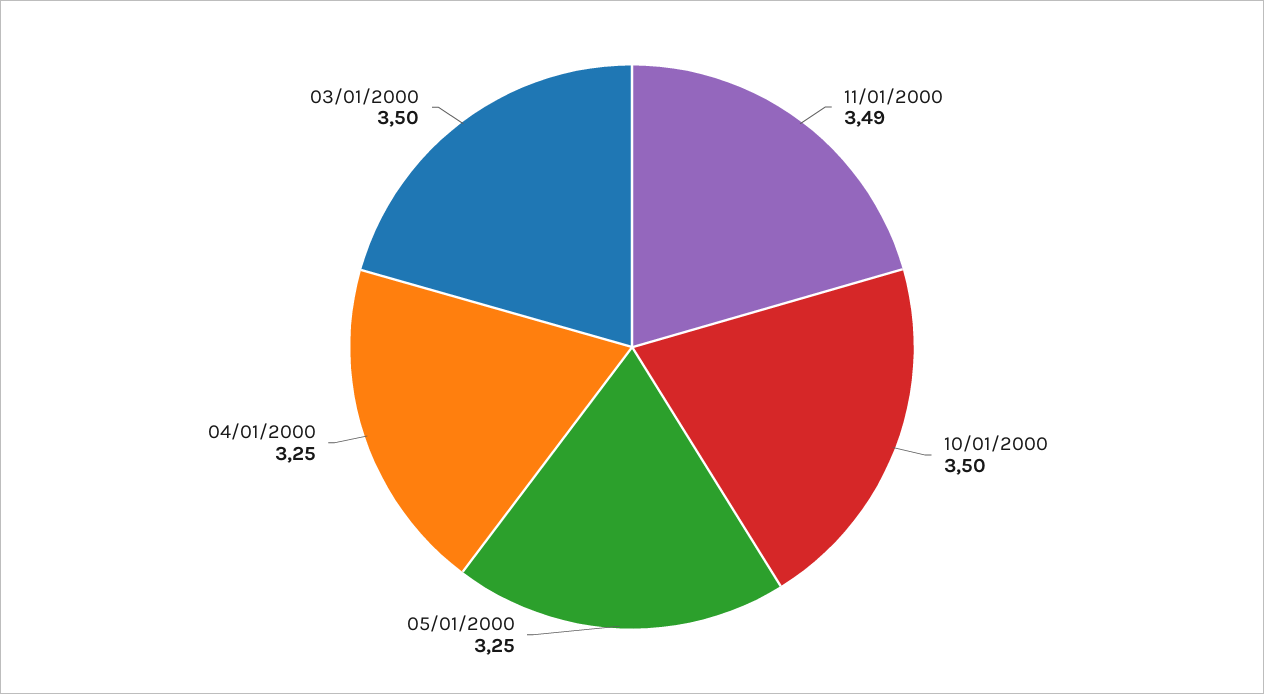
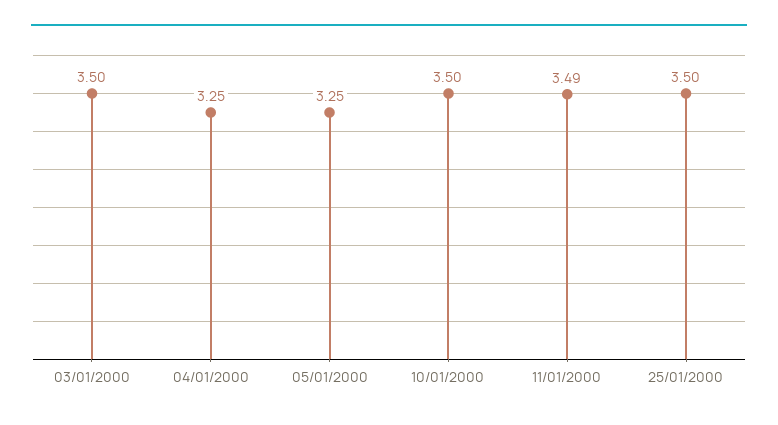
25/01/2000: none -> 3.5

